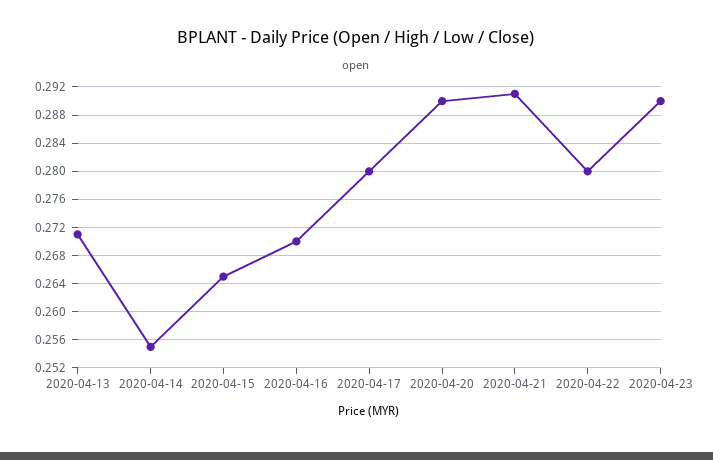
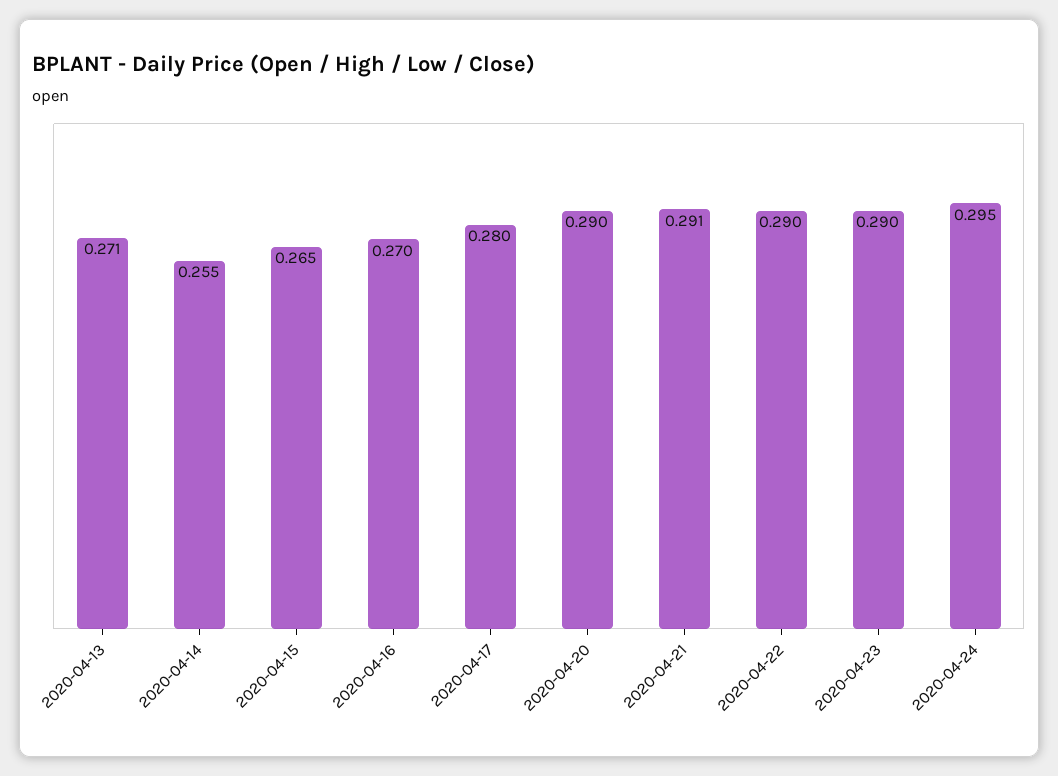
2020-04-22: 0.28 -> 0.29
2020-04-24: none -> 0.295

